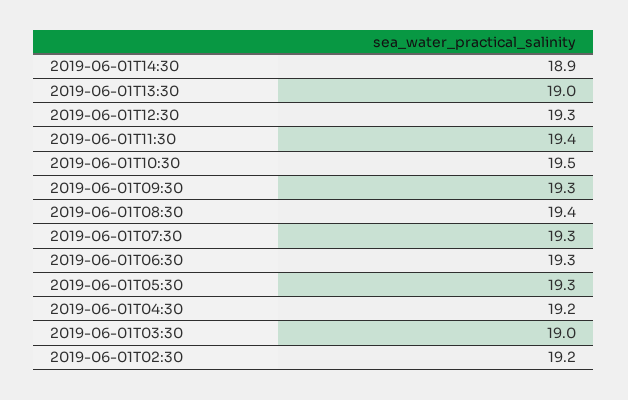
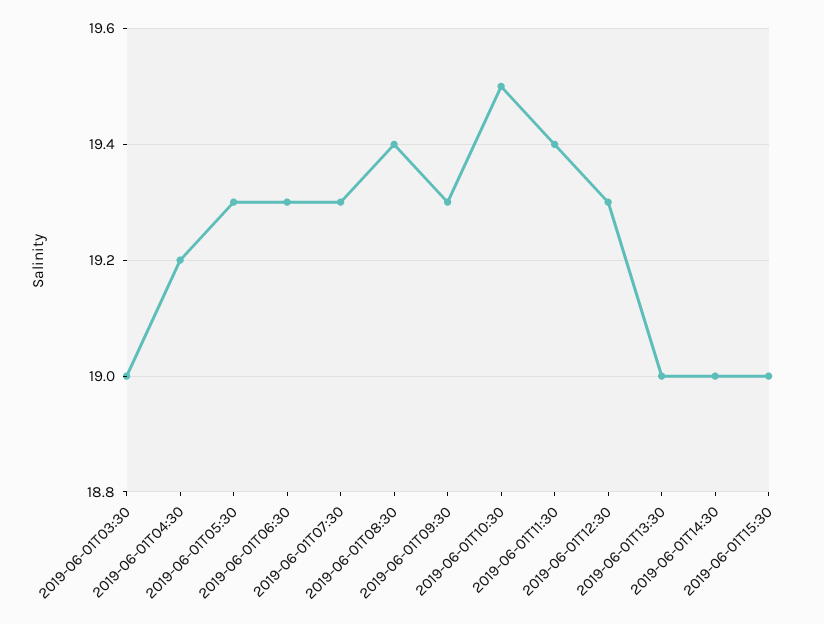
2019-06-01T14:30: 18.9 -> 19
2019-06-01T02:30: 19.2 -> none
2019-06-01T15:30: none -> 19

